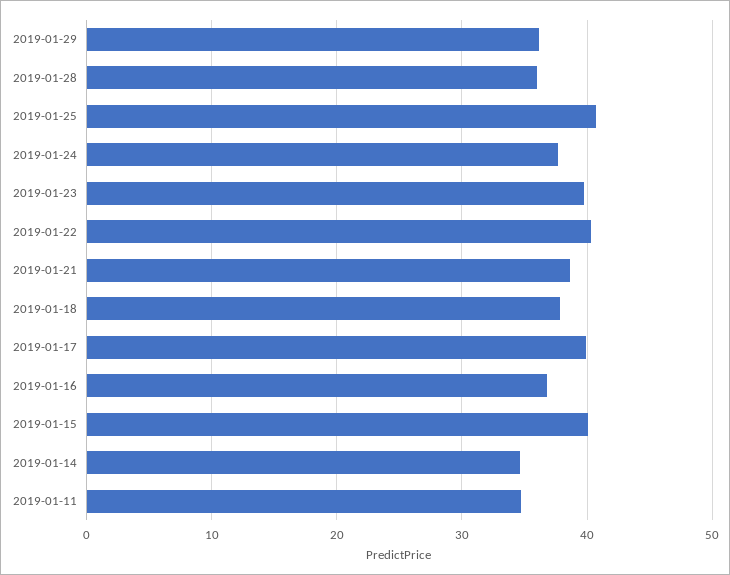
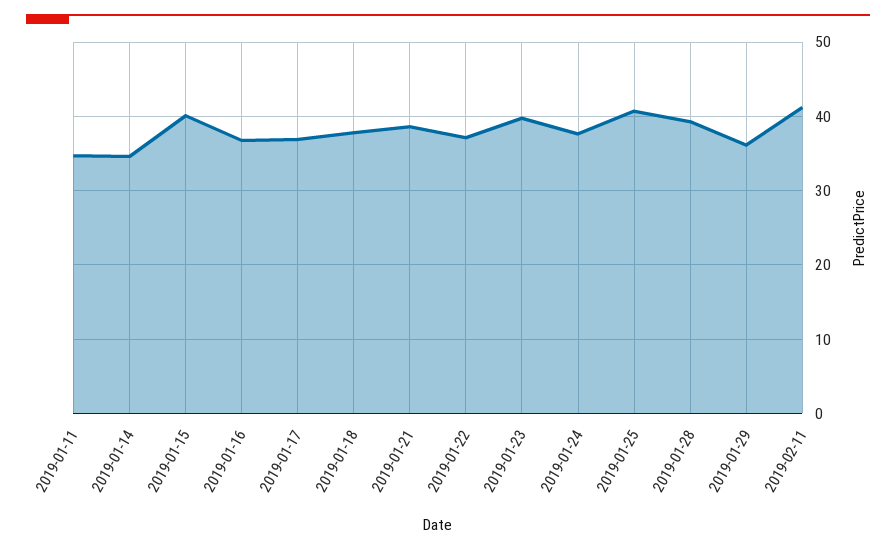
2019-01-28: 36 -> 39
2019-01-22: 40 -> 37
2019-01-17: 40 -> 37
2019-02-11: none -> 41

